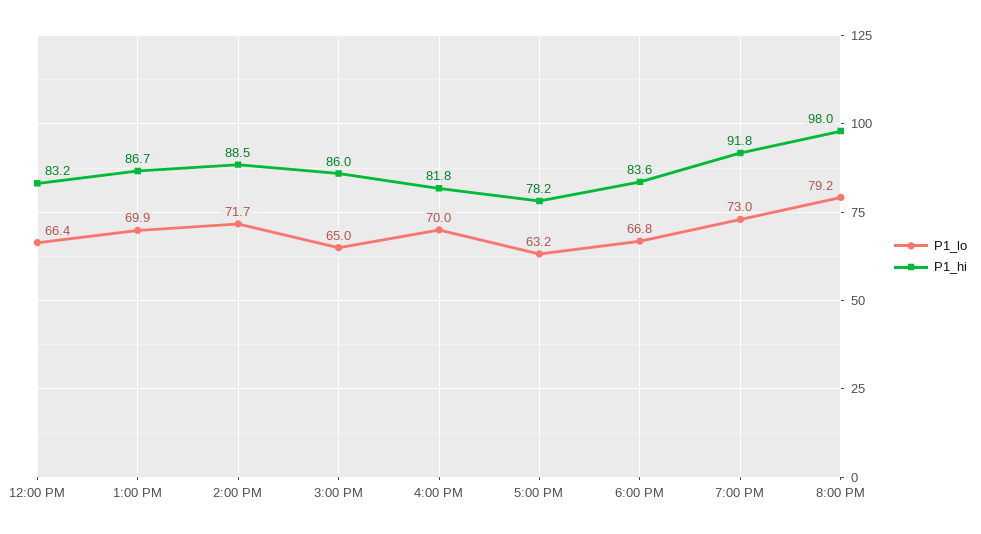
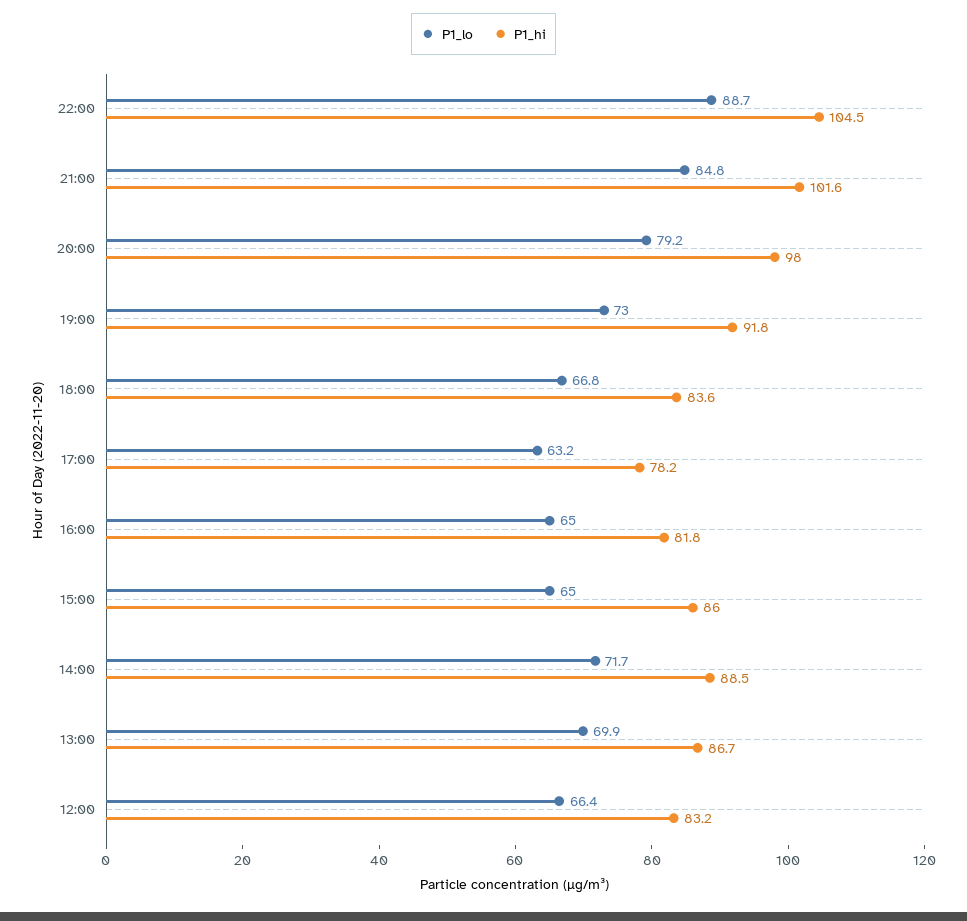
P1_lo, 4:00 PM: 70 -> 65
P1_lo, 22:00: none -> 88.7
P1_hi, 22:00: none -> 104.5
P1_lo, 21:00: none -> 84.8
P1_hi, 21:00: none -> 101.6

